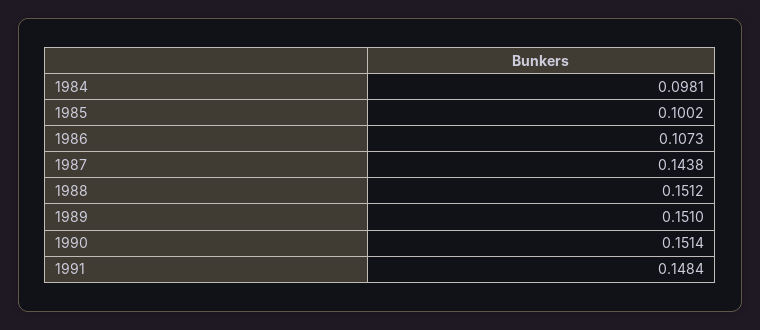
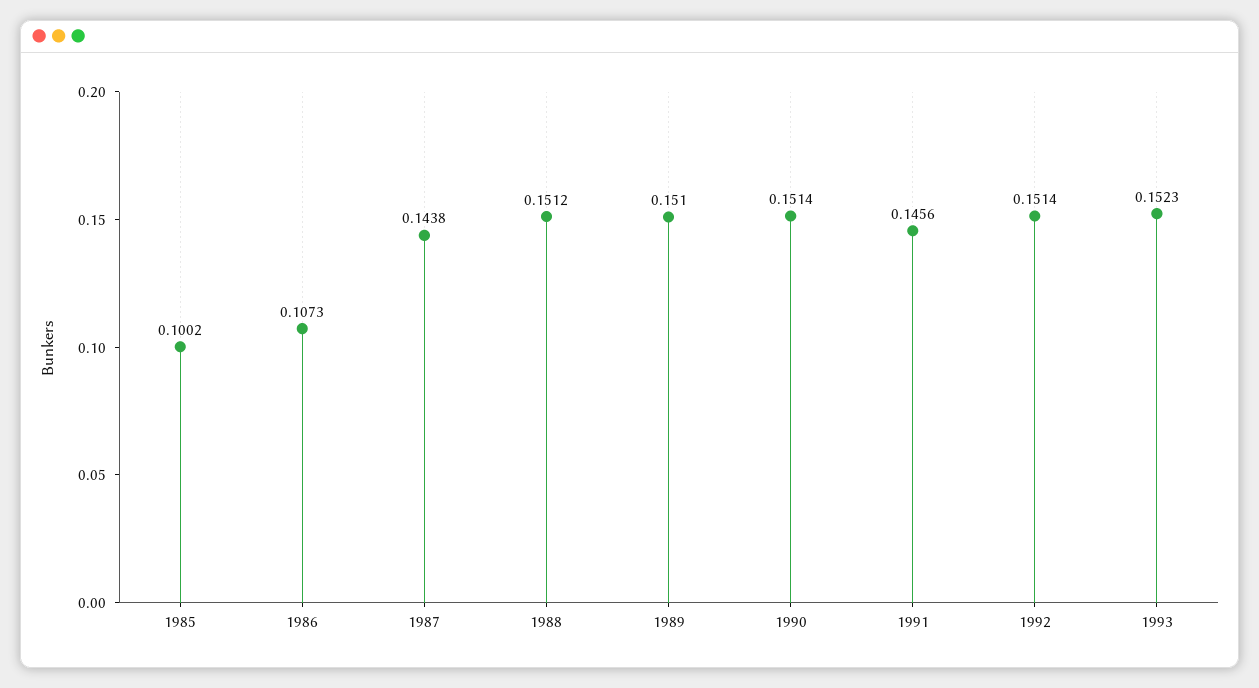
1984: 0.0981 -> none
1991: 0.1484 -> 0.1456
1992: none -> 0.1514
1993: none -> 0.1523

